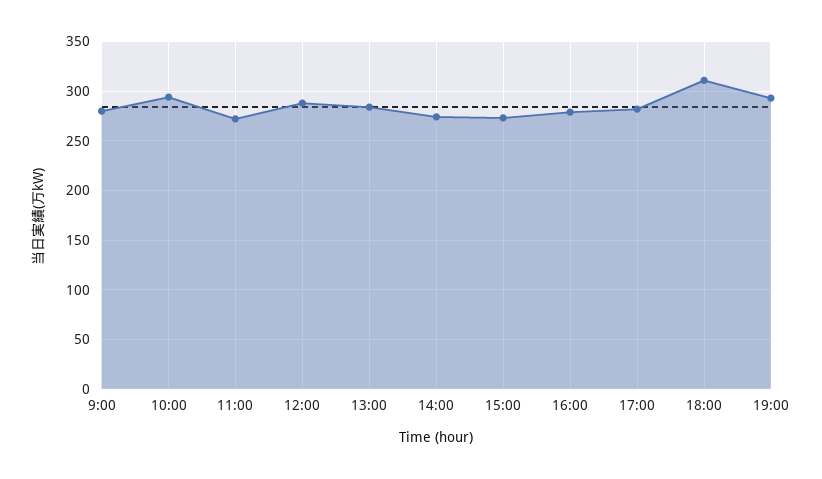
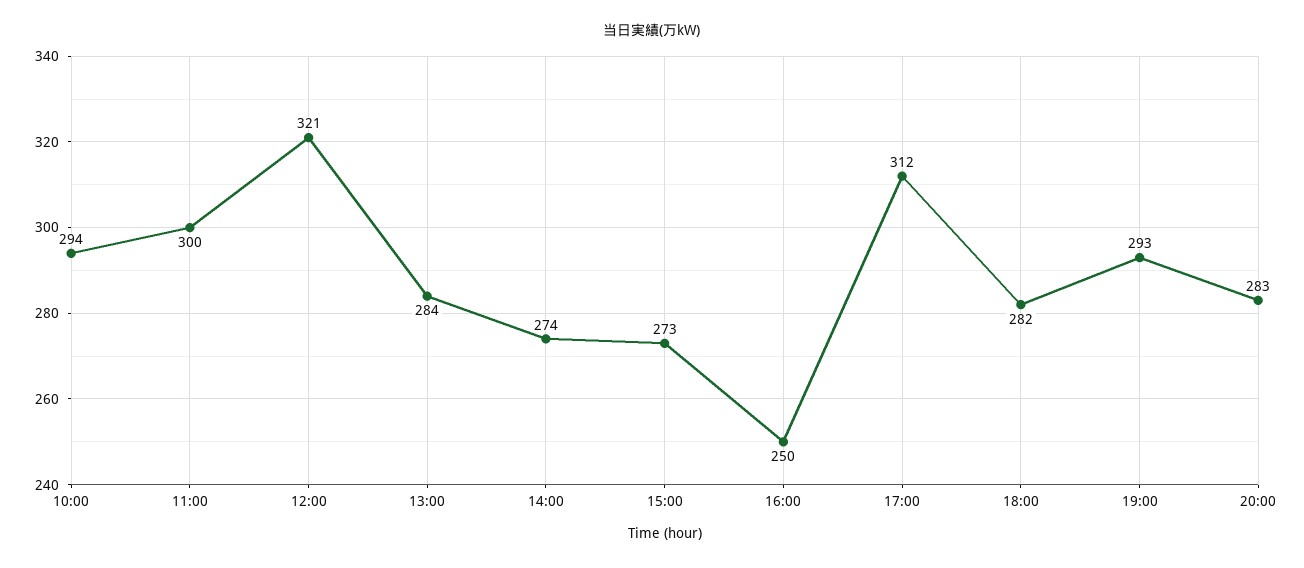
9:00: 280 -> none
11:00: 270 -> 300
12:00: 290 -> 321
16:00: 280 -> 250
17:00: 280 -> 312
18:00: 310 -> 282
20:00: none -> 283

